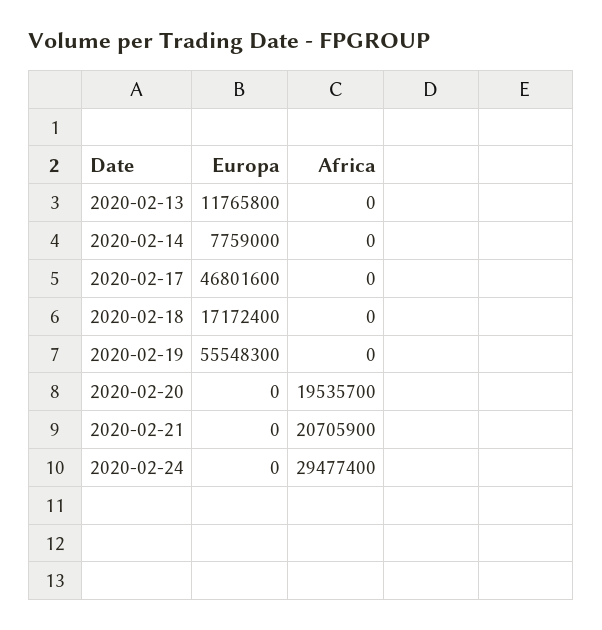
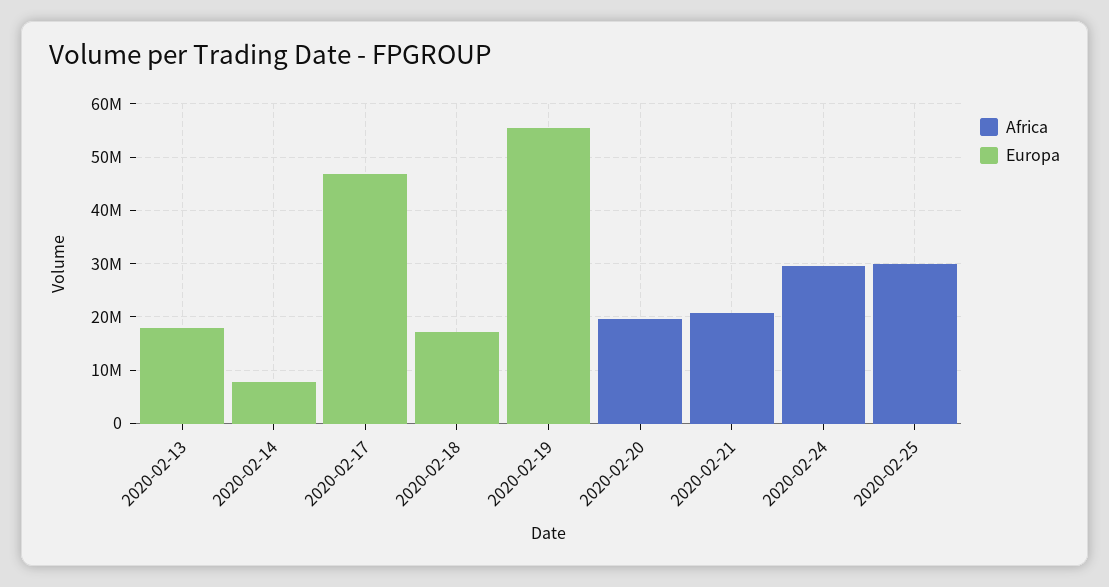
Europa, 2020-02-13: 11765800 -> 18000000
Africa, 2020-02-25: none -> 30000000
Europa, 2020-02-25: none -> 0

